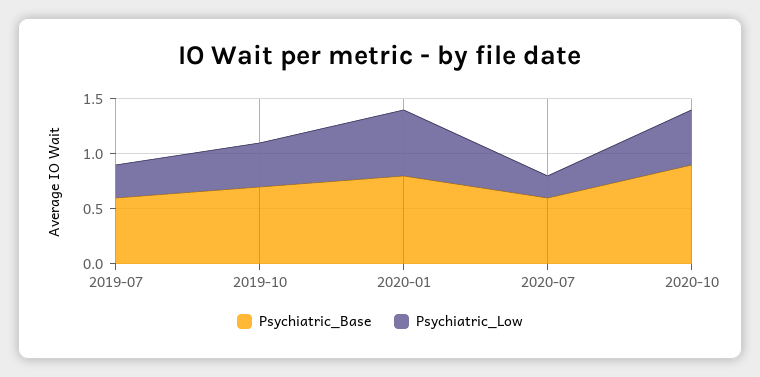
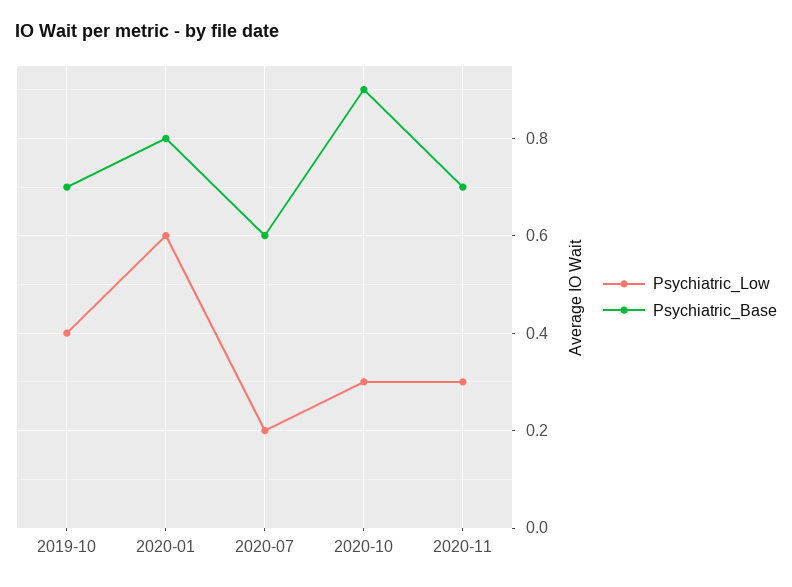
Psychiatric_Base, 2019-07: 0.6 -> none
Psychiatric_Low, 2019-07: 0.3 -> none
Psychiatric_Low, 2020-10: 0.5 -> 0.3
Psychiatric_Low, 2020-11: none -> 0.3
Psychiatric_Base, 2020-11: none -> 0.7

